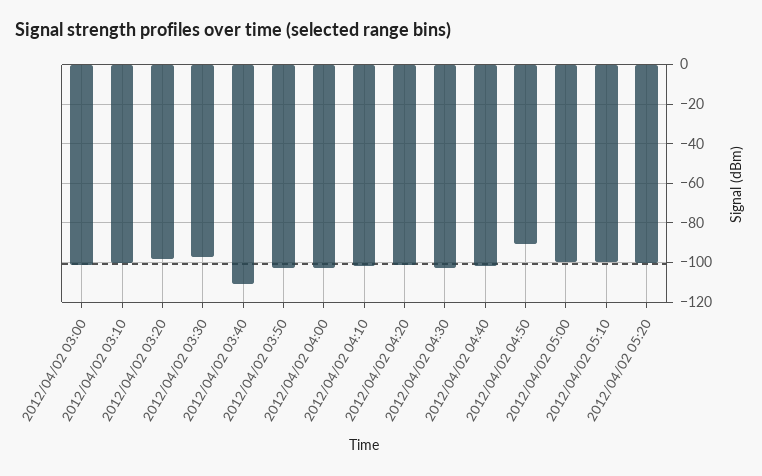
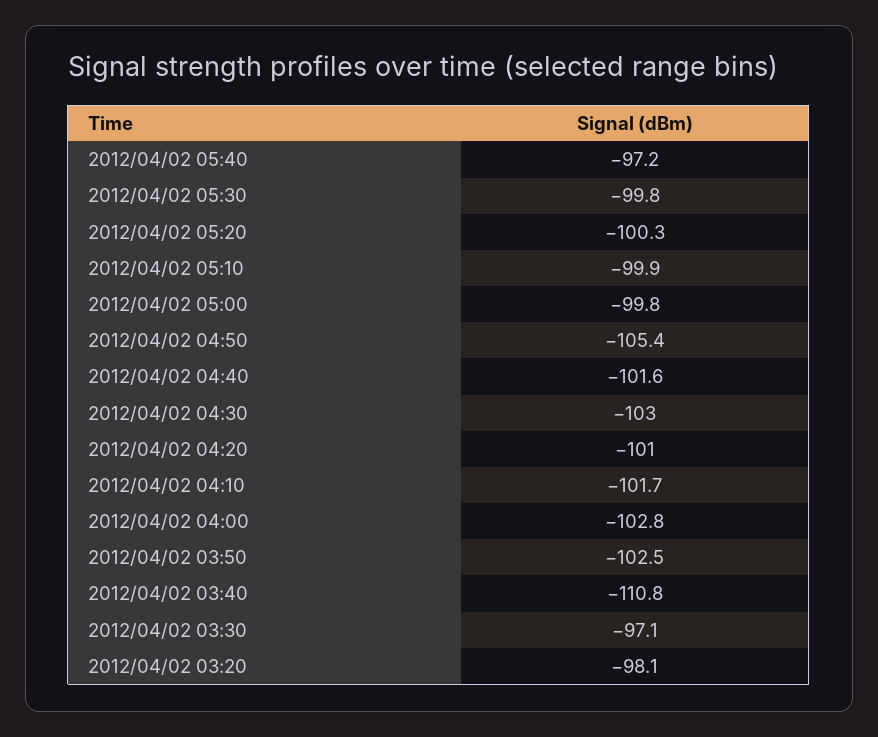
2012/04/02 03:00: -100 -> none
2012/04/02 03:10: -100 -> none
2012/04/02 04:50: -90 -> -105.4
2012/04/02 05:40: none -> -97.2
2012/04/02 05:30: none -> -99.8

